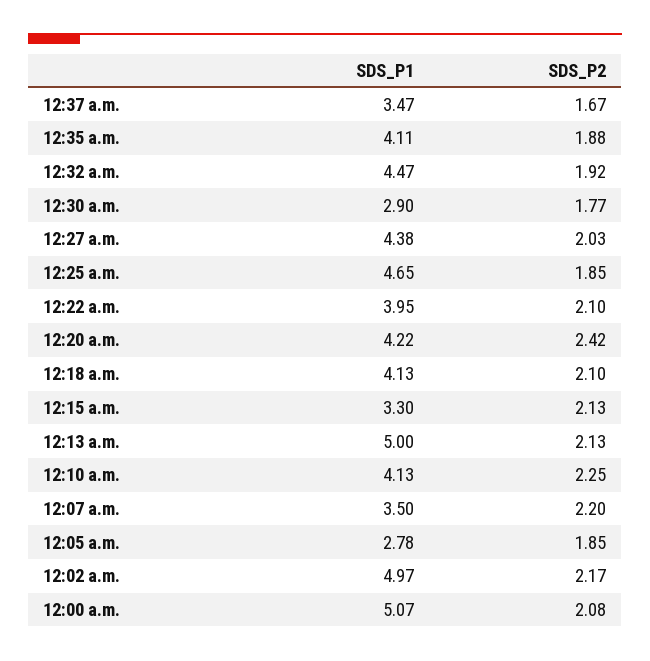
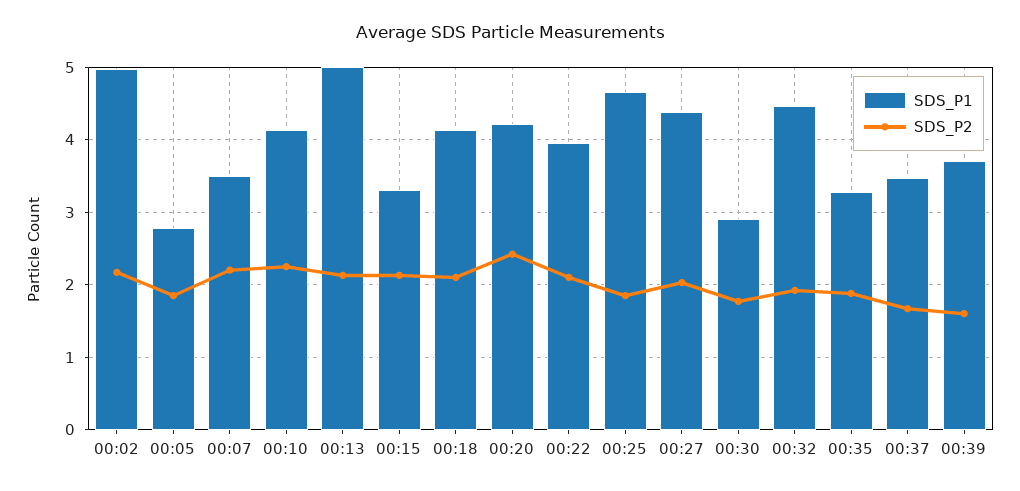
SDS_P1, 12:35 a.m.: 4.11 -> 3.3
SDS_P1, 12:00 a.m.: 5.07 -> none
SDS_P2, 12:00 a.m.: 2.08 -> none
SDS_P1, 00:39: none -> 3.7
SDS_P2, 00:39: none -> 1.6

